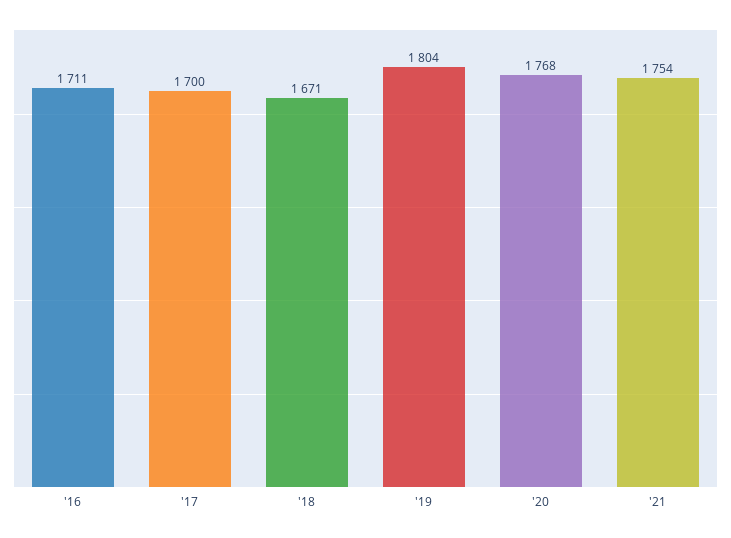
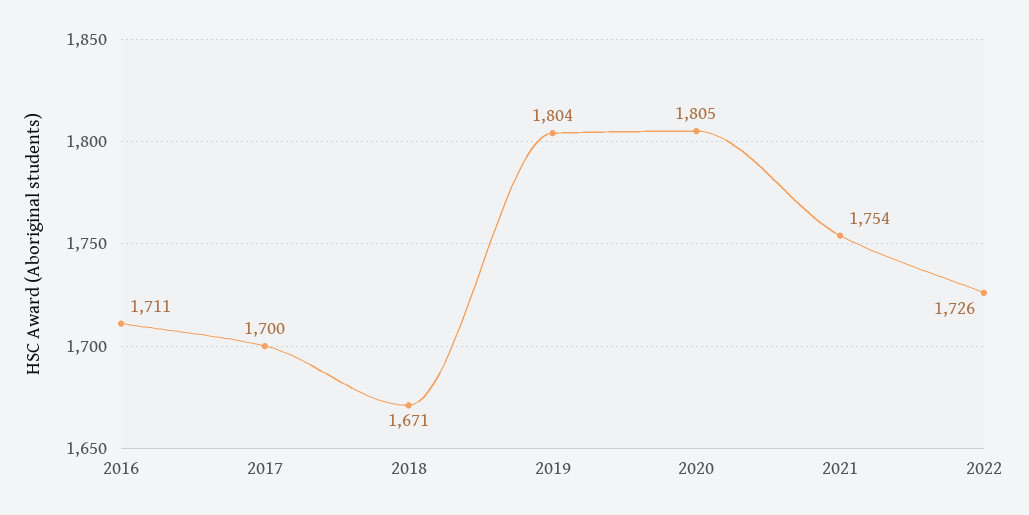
'20: 1768 -> 1805
2022: none -> 1726

